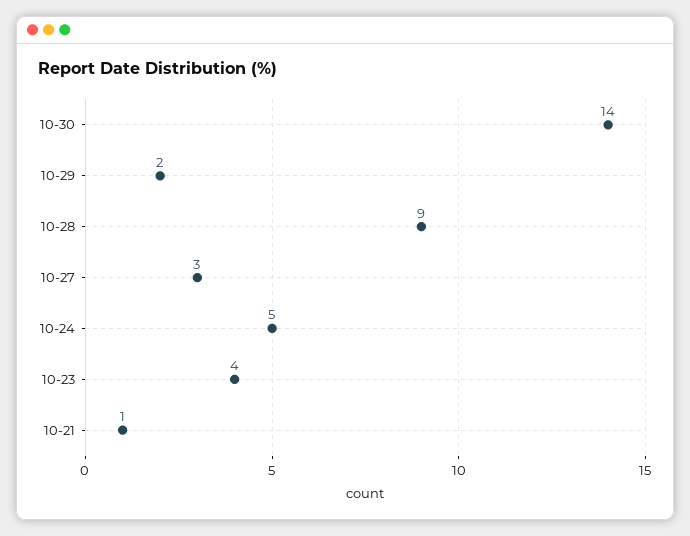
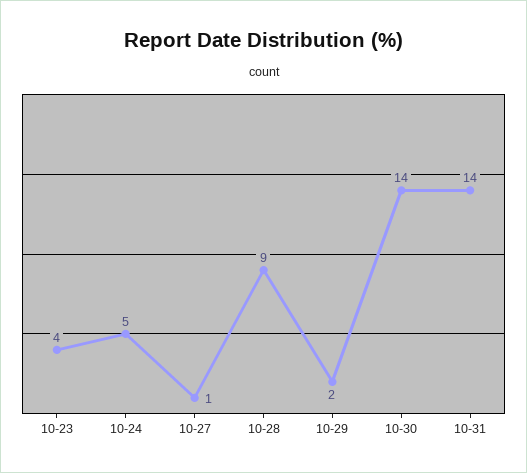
10-27: 3 -> 1
10-21: 1 -> none
10-31: none -> 14

